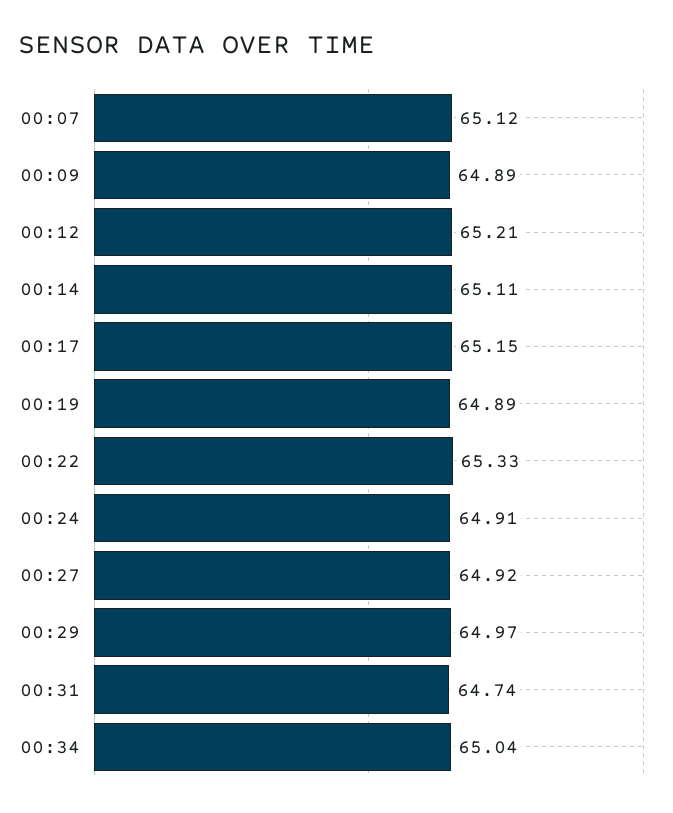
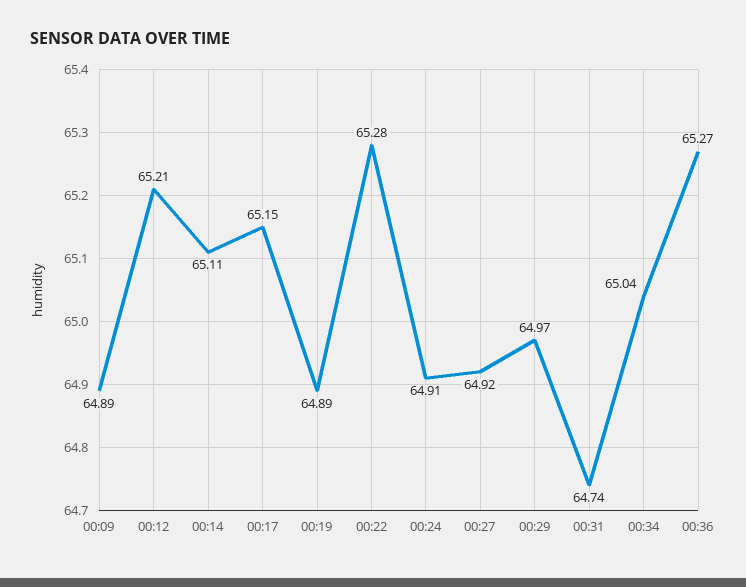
00:07: 65.12 -> none
00:22: 65.33 -> 65.28
00:36: none -> 65.27

